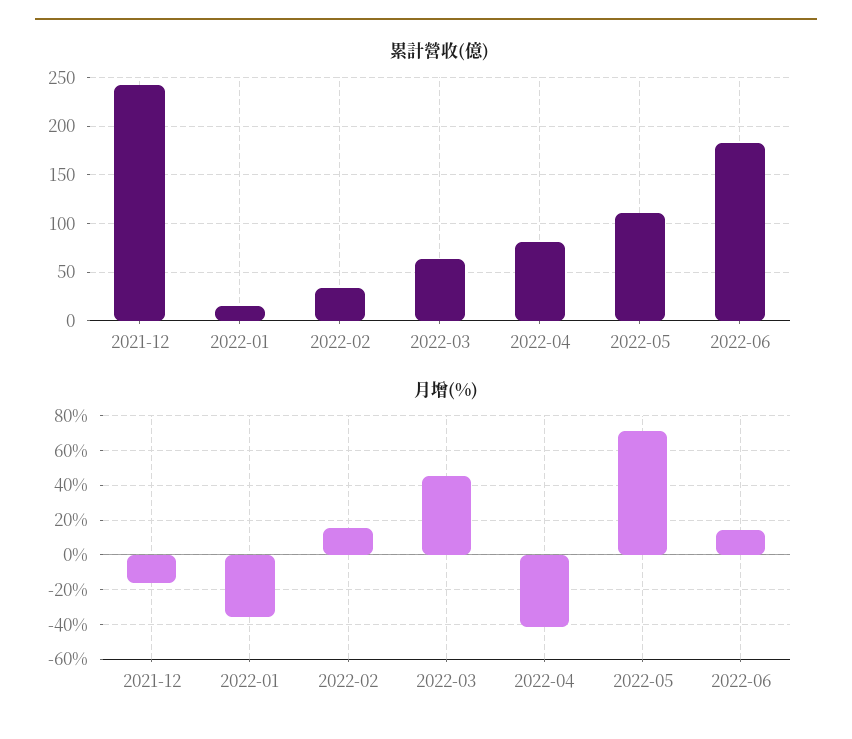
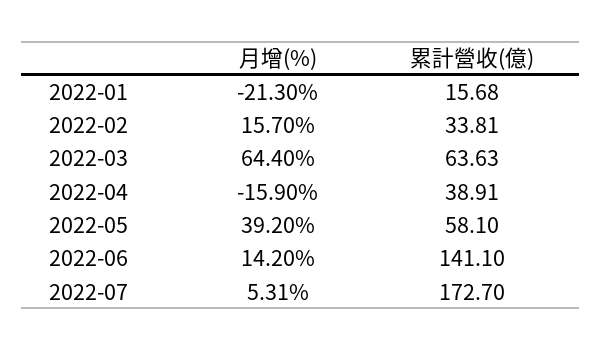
累計營收(億), 2021-12: 240 -> none
累計營收(億), 2022-04: 80 -> 38.91
累計營收(億), 2022-05: 110 -> 58.1
累計營收(億), 2022-06: 180 -> 141.1
月增(%), 2021-12: -15 -> none
月增(%), 2022-01: -35 -> -21.3
月增(%), 2022-03: 45 -> 64.4
月增(%), 2022-04: -40 -> -15.9
月增(%), 2022-05: 70 -> 39.2
月增(%), 2022-07: none -> 5.31
累計營收(億), 2022-07: none -> 172.7

